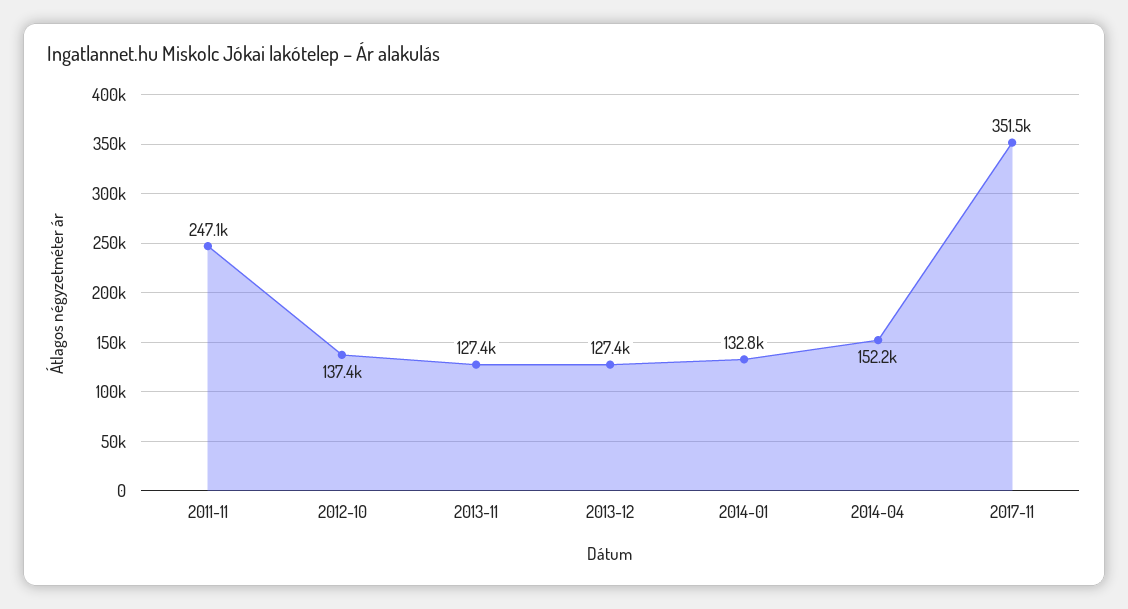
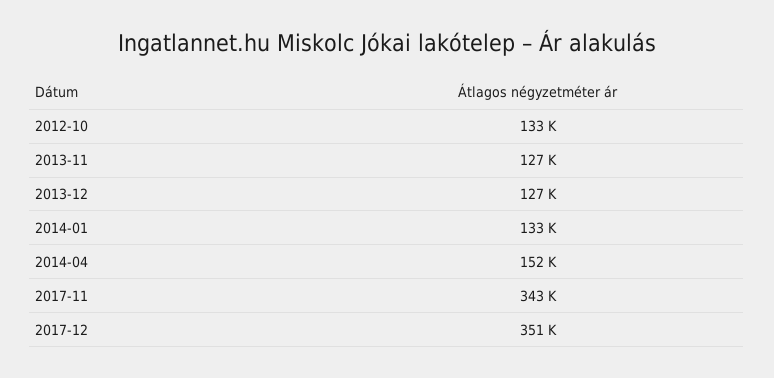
2011-11: 247100 -> none
2012-10: 137400 -> 133000
2017-11: 351500 -> 343000
2017-12: none -> 351000

